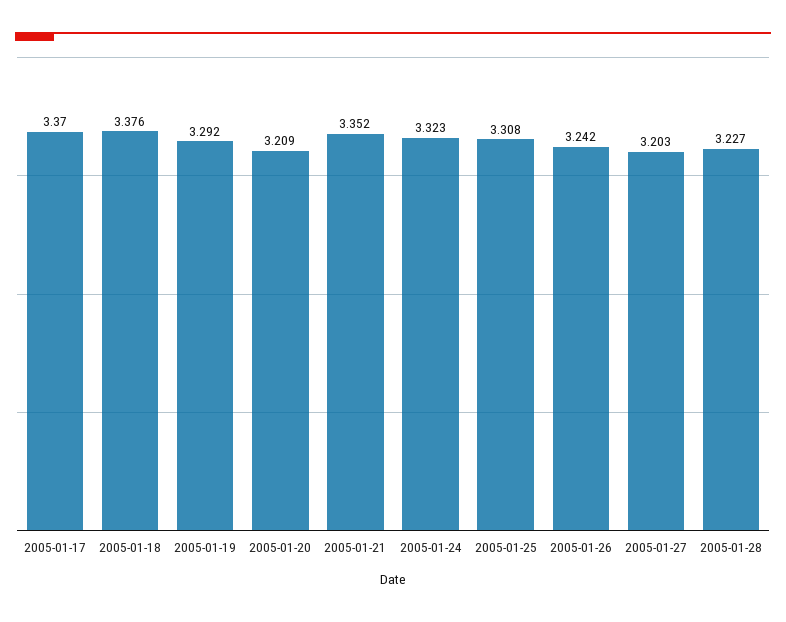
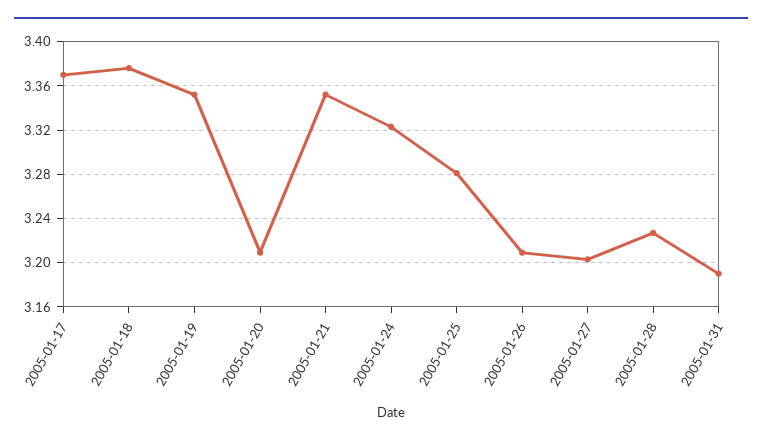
2005-01-19: 3.292 -> 3.35
2005-01-25: 3.308 -> 3.28
2005-01-26: 3.242 -> 3.21
2005-01-31: none -> 3.19

